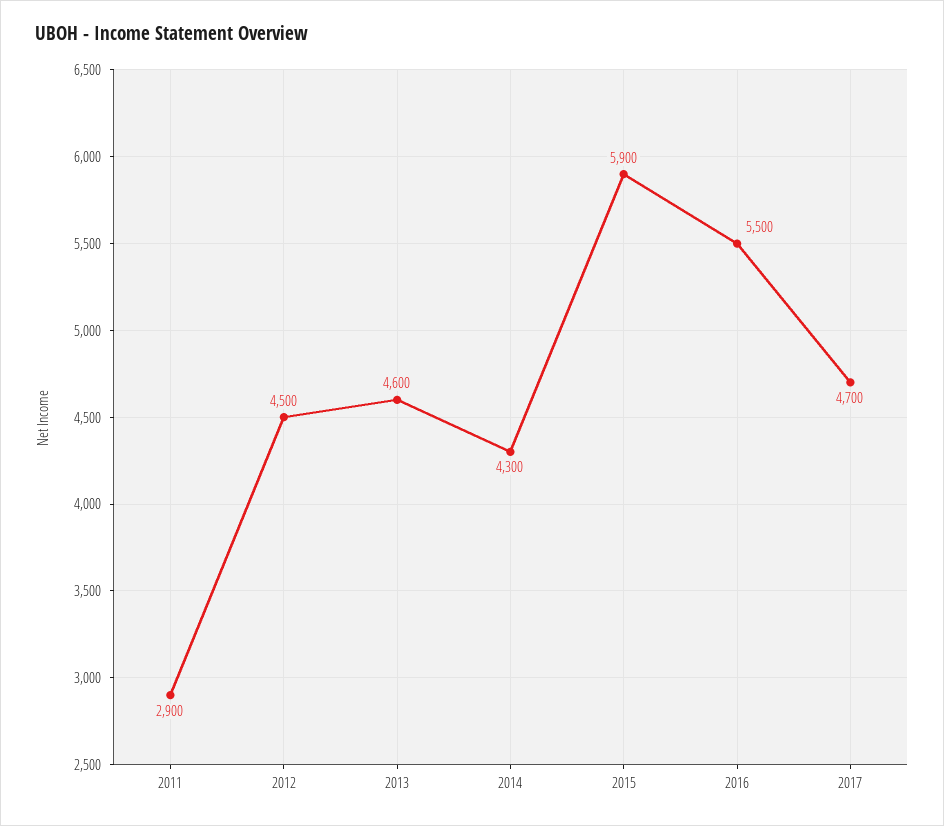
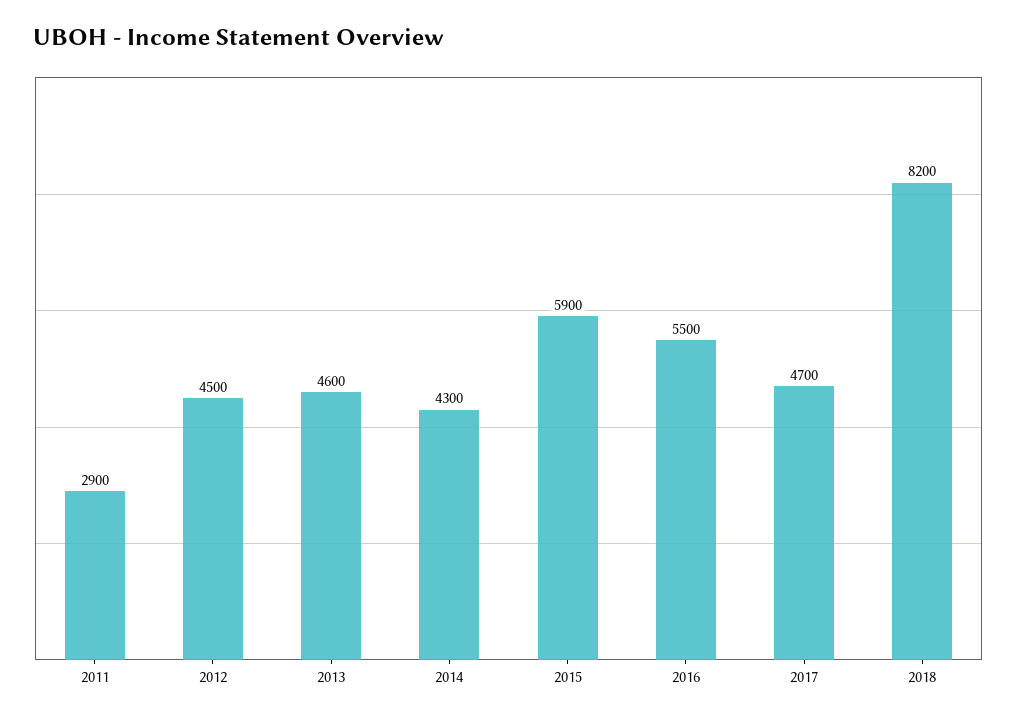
2018: none -> 8200

